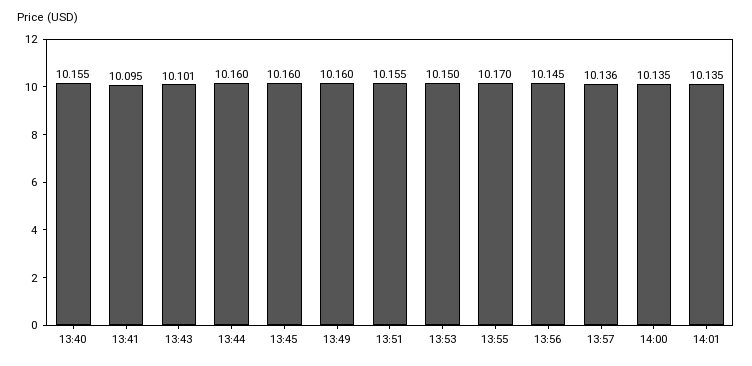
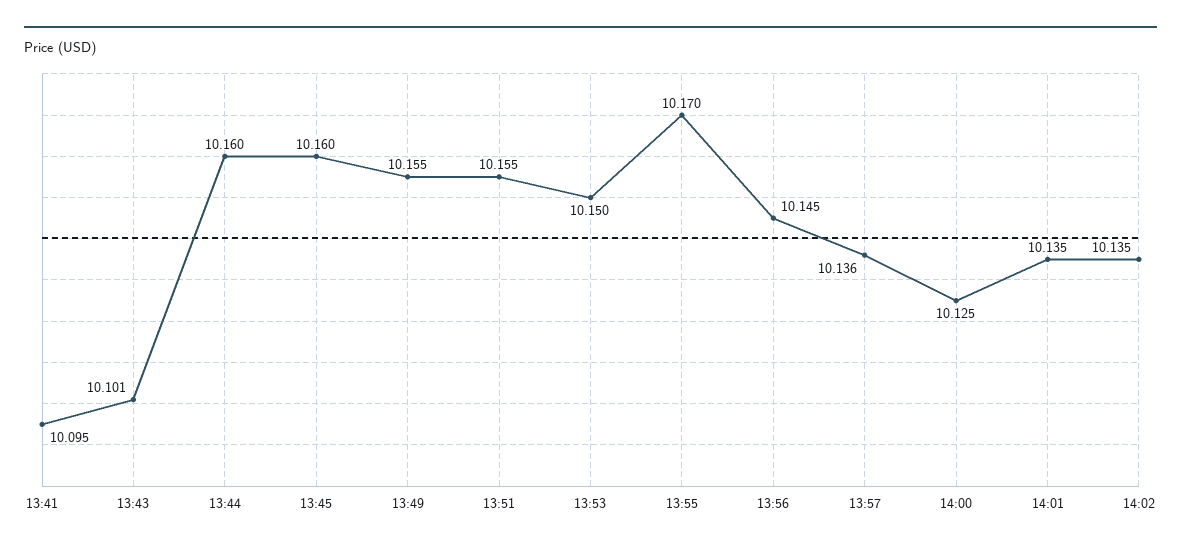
13:40: 10.155 -> none
13:49: 10.16 -> 10.155
14:00: 10.135 -> 10.125
14:02: none -> 10.135

